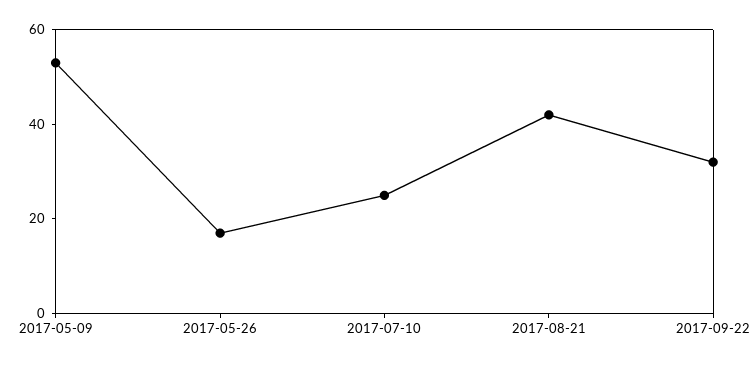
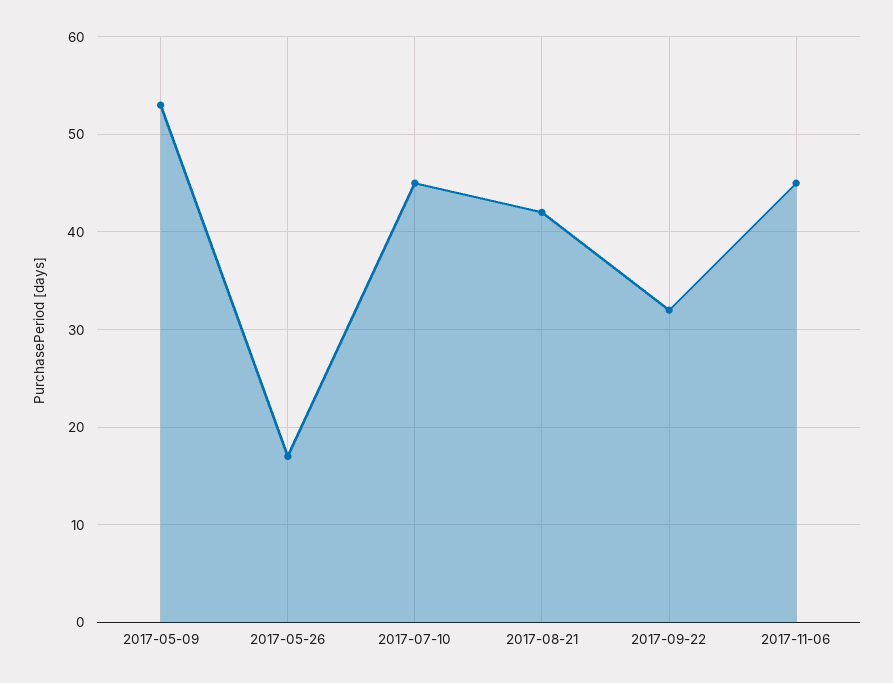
2017-07-10: 25 -> 45
2017-11-06: none -> 45

